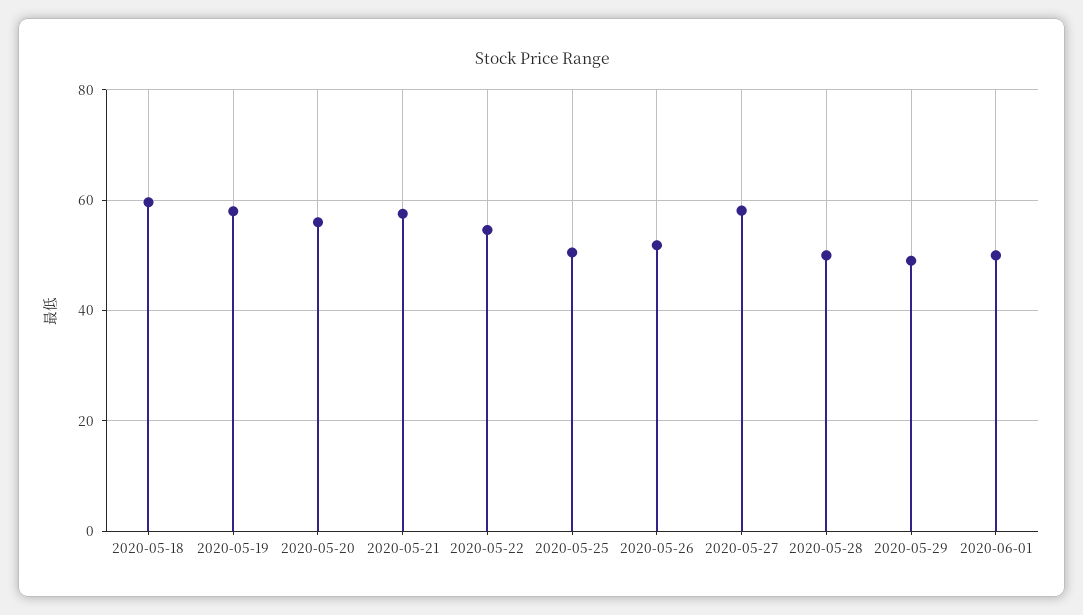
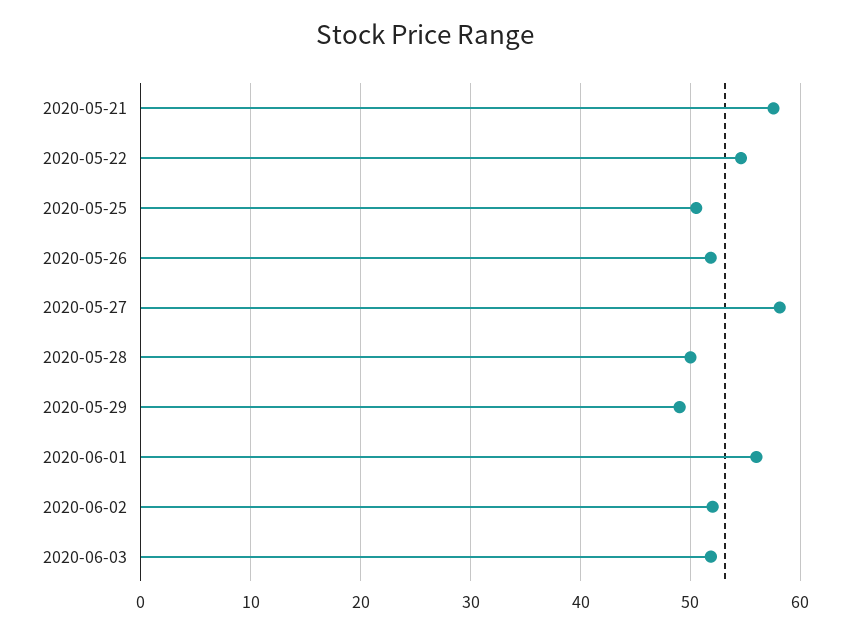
2020-05-18: 60 -> none
2020-05-19: 58 -> none
2020-05-20: 56 -> none
2020-06-01: 50 -> 56
2020-06-02: none -> 52
2020-06-03: none -> 52

